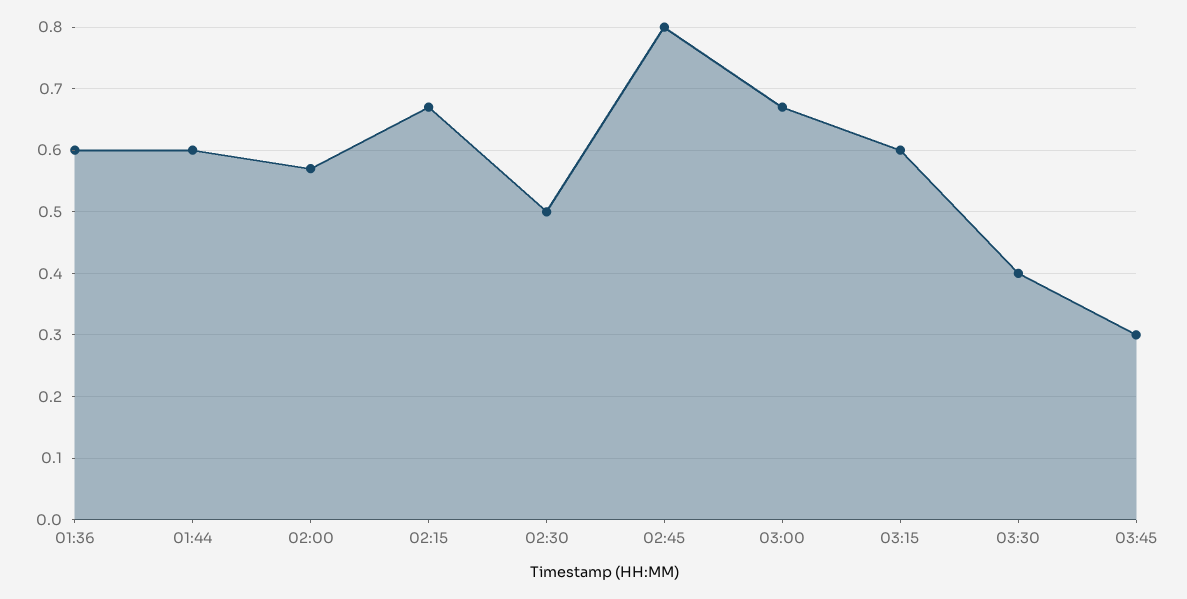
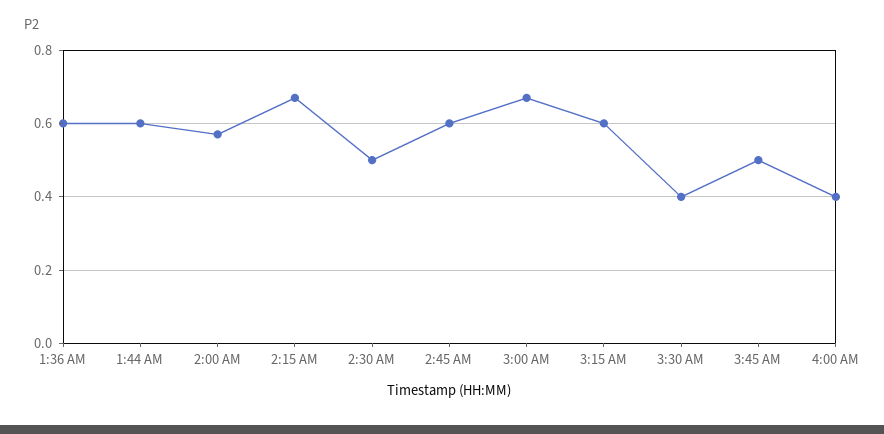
02:45: 0.8 -> 0.6
03:45: 0.3 -> 0.5
4:00 AM: none -> 0.4

